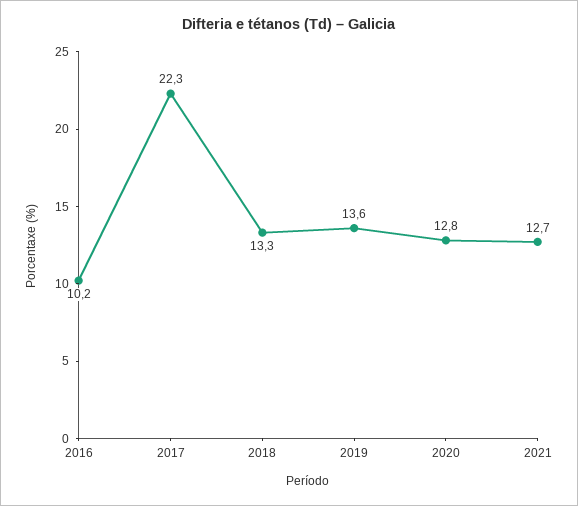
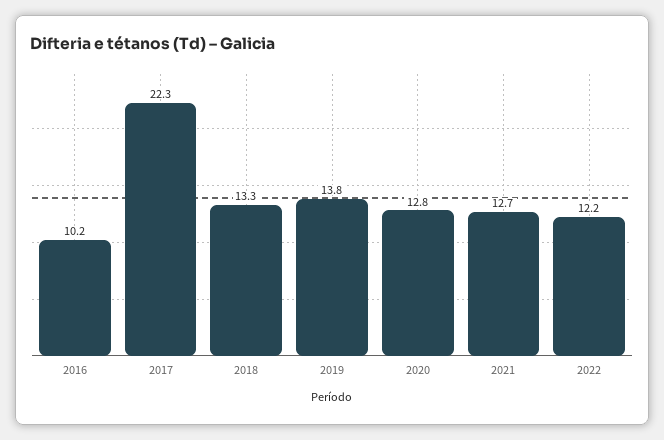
2019: 13.6 -> 13.8
2022: none -> 12.2

